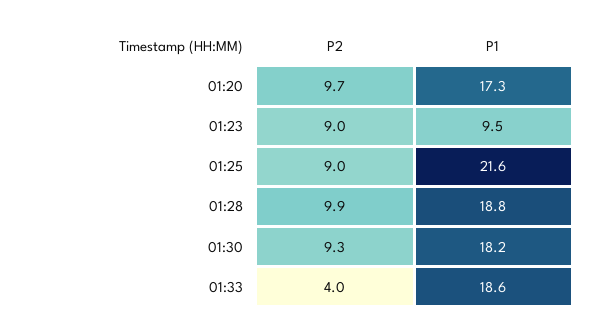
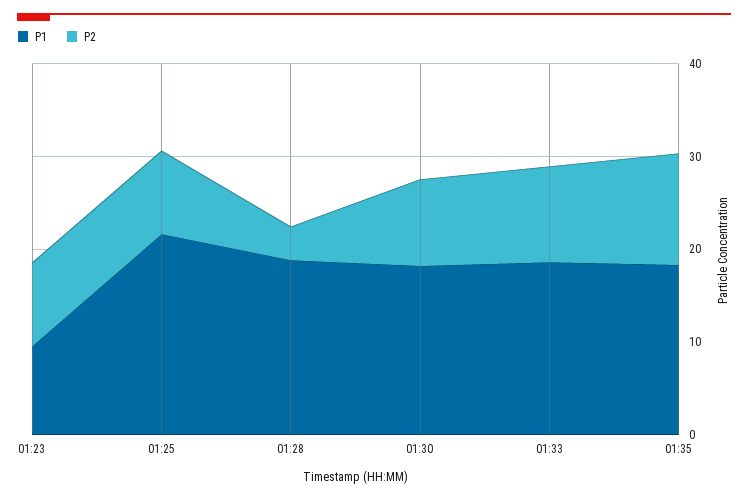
P2, 01:20: 9.7 -> none
P1, 01:20: 17.3 -> none
P2, 01:28: 9.9 -> 4
P2, 01:33: 4 -> 10
P1, 01:35: none -> 18
P2, 01:35: none -> 12

